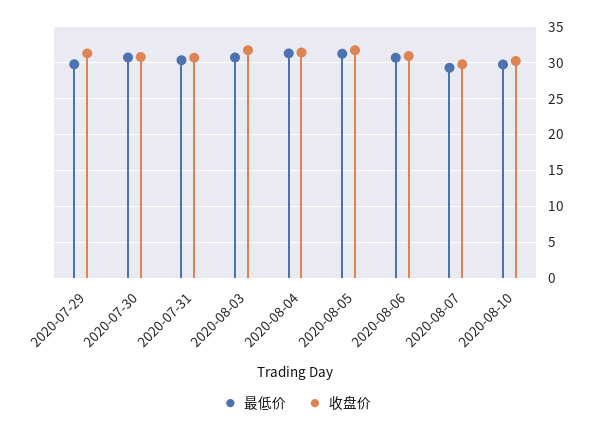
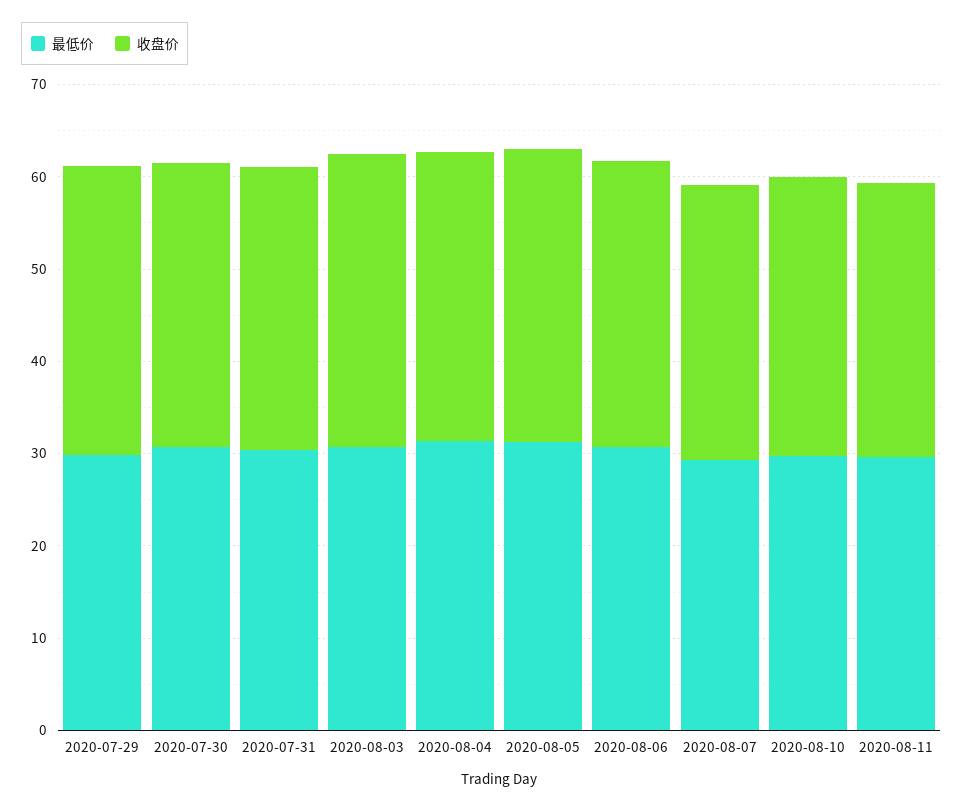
最低价, 2020-08-11: none -> 30
收盘价, 2020-08-11: none -> 30

